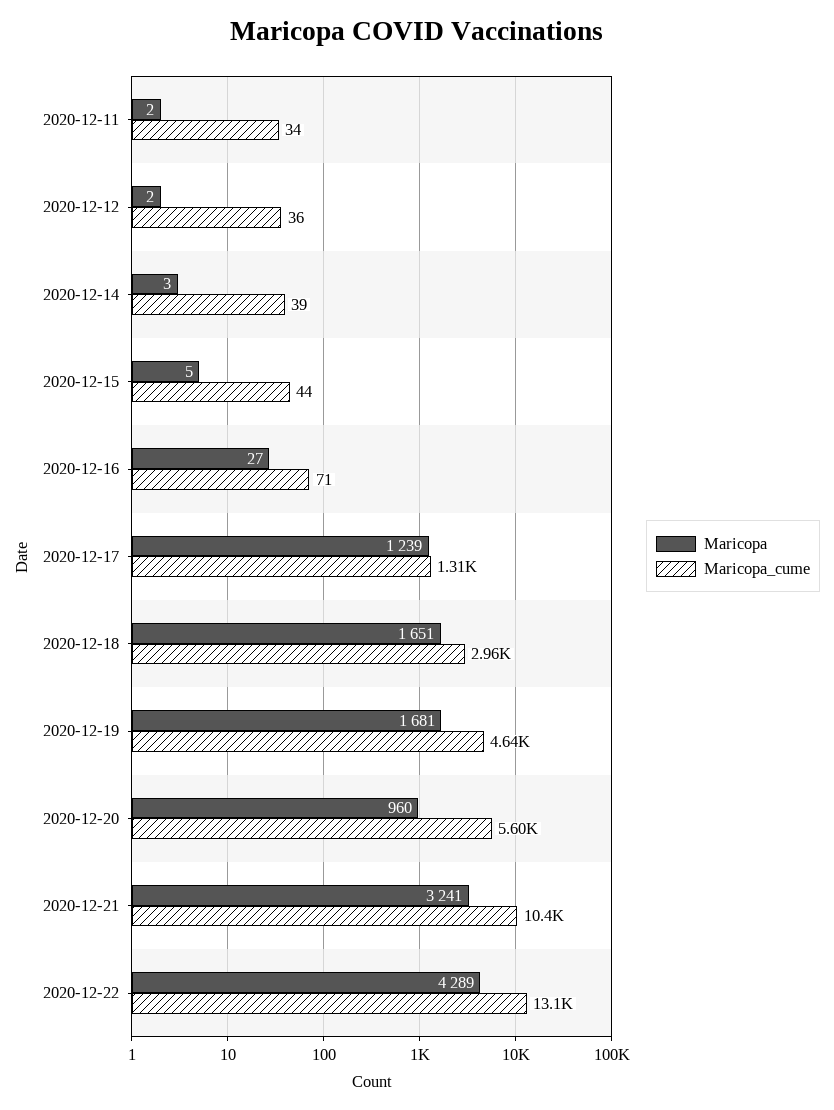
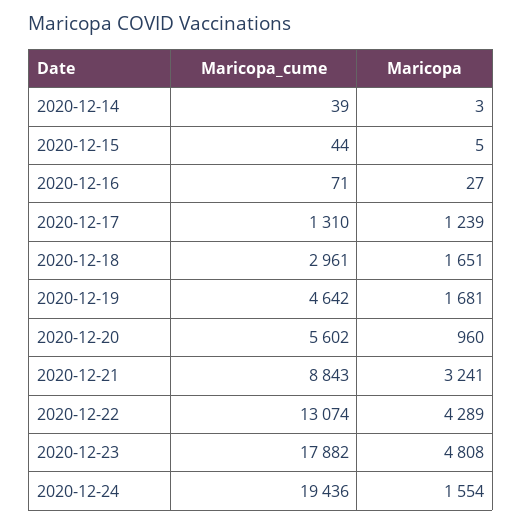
Maricopa, 2020-12-11: 2 -> none
Maricopa_cume, 2020-12-11: 34 -> none
Maricopa, 2020-12-12: 2 -> none
Maricopa_cume, 2020-12-12: 36 -> none
Maricopa_cume, 2020-12-21: 10400 -> 8843
Maricopa_cume, 2020-12-23: none -> 17882
Maricopa, 2020-12-23: none -> 4808
Maricopa_cume, 2020-12-24: none -> 19436
Maricopa, 2020-12-24: none -> 1554

